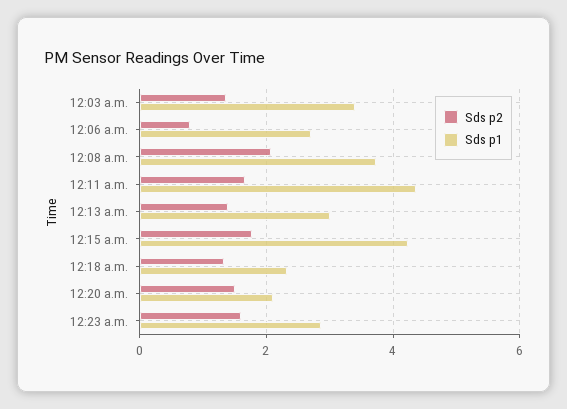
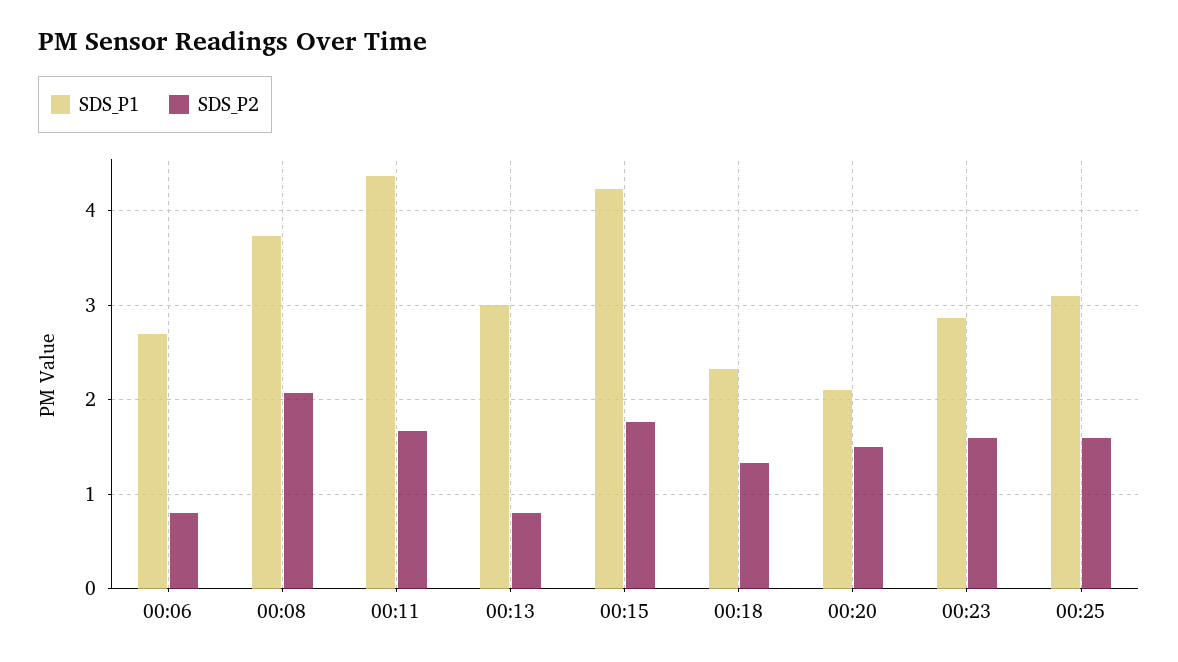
Sds p2, 12:03 a.m.: 1.4 -> none
Sds p1, 12:03 a.m.: 3.4 -> none
Sds p2, 12:13 a.m.: 1.4 -> 0.8
Sds p1, 00:25: none -> 3.1
Sds p2, 00:25: none -> 1.6

